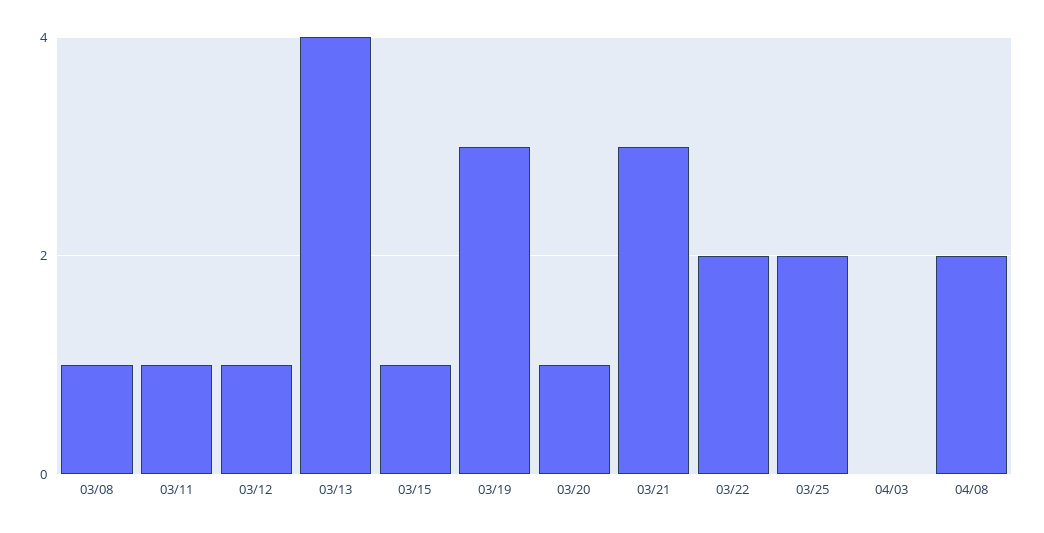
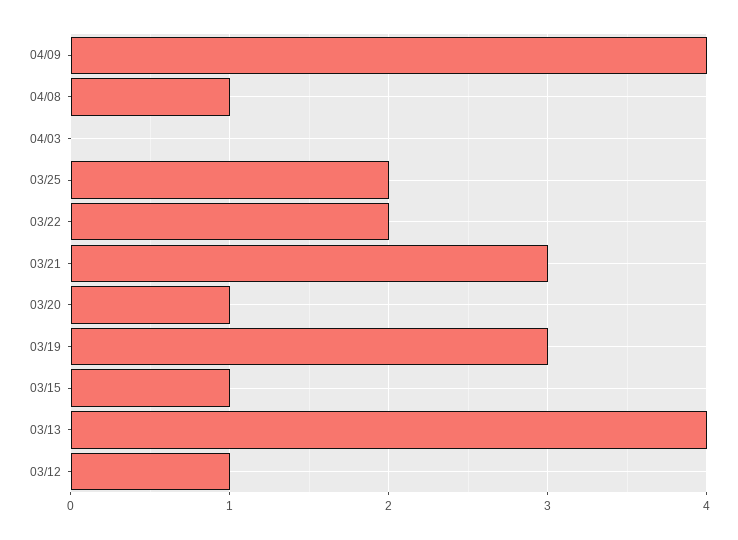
03/08: 1 -> none
03/11: 1 -> none
04/08: 2 -> 1
04/09: none -> 4

